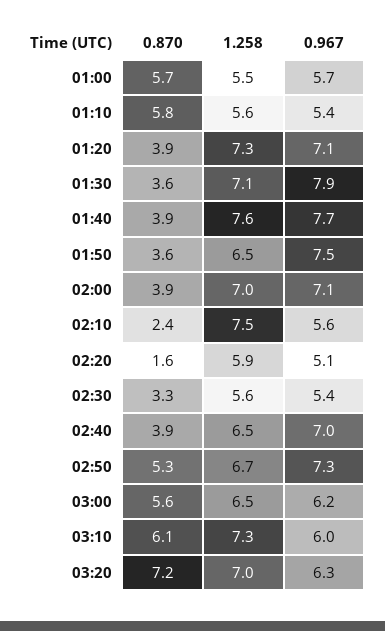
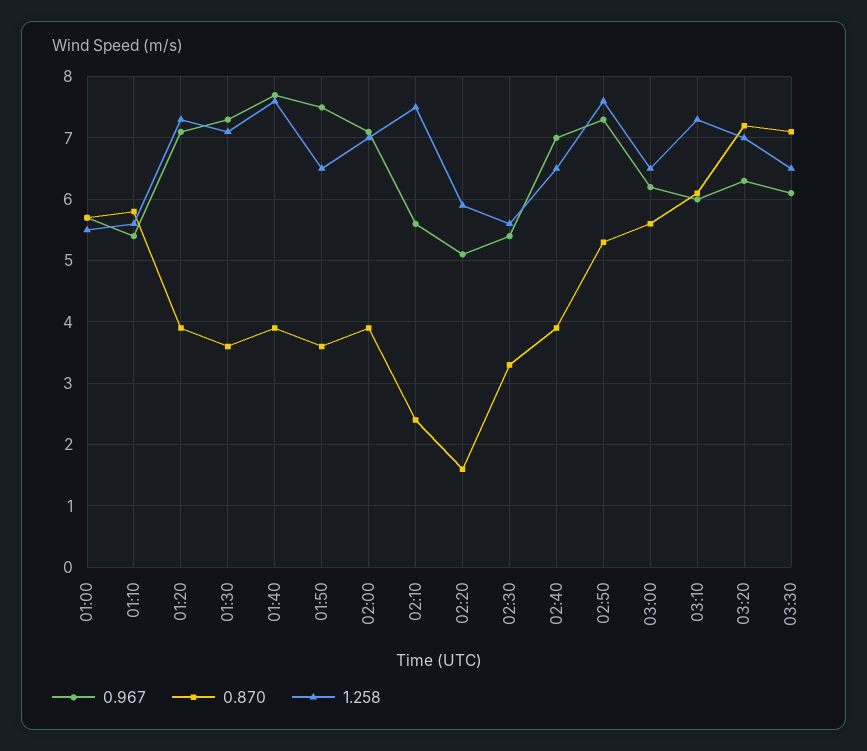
0.967, 01:30: 7.9 -> 7.3
1.258, 02:50: 6.7 -> 7.6
0.967, 03:30: none -> 6.1
0.870, 03:30: none -> 7.1
1.258, 03:30: none -> 6.5

